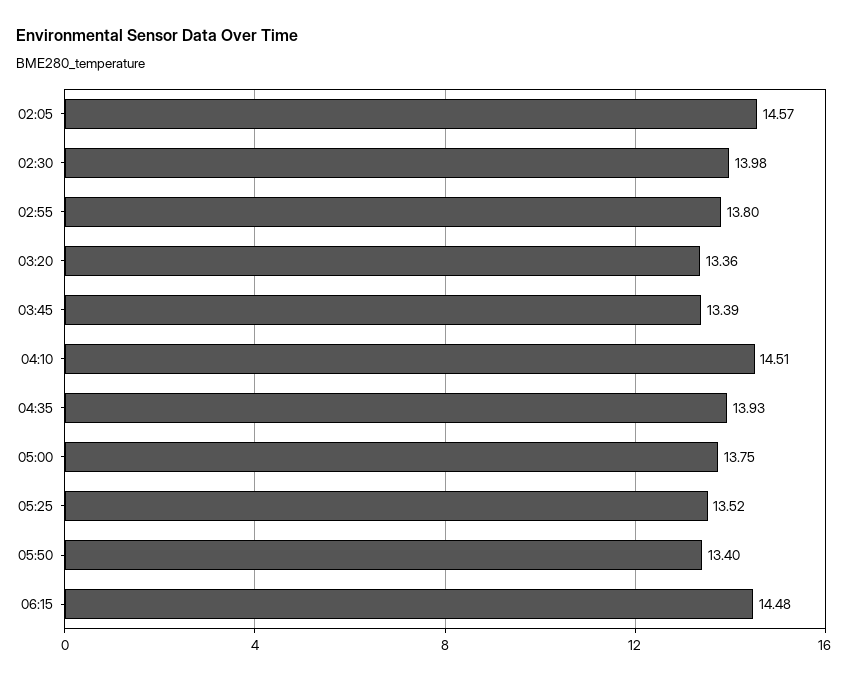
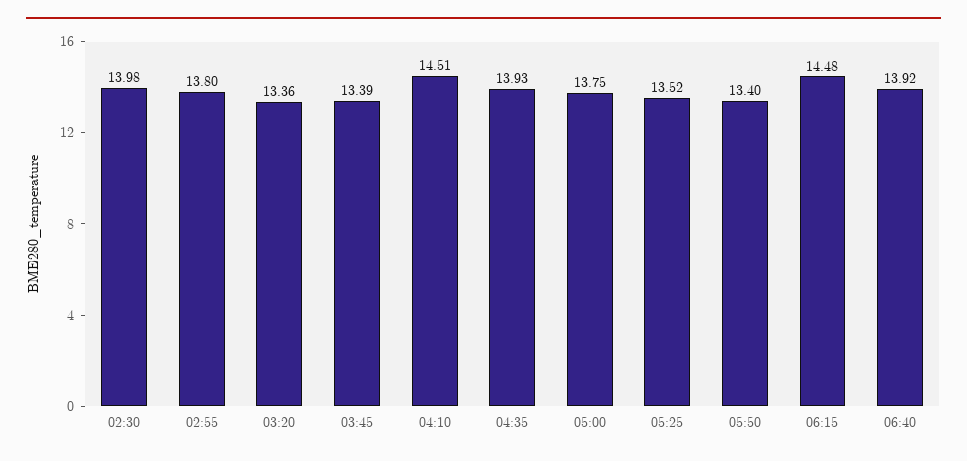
02:05: 14.57 -> none
06:40: none -> 13.92

